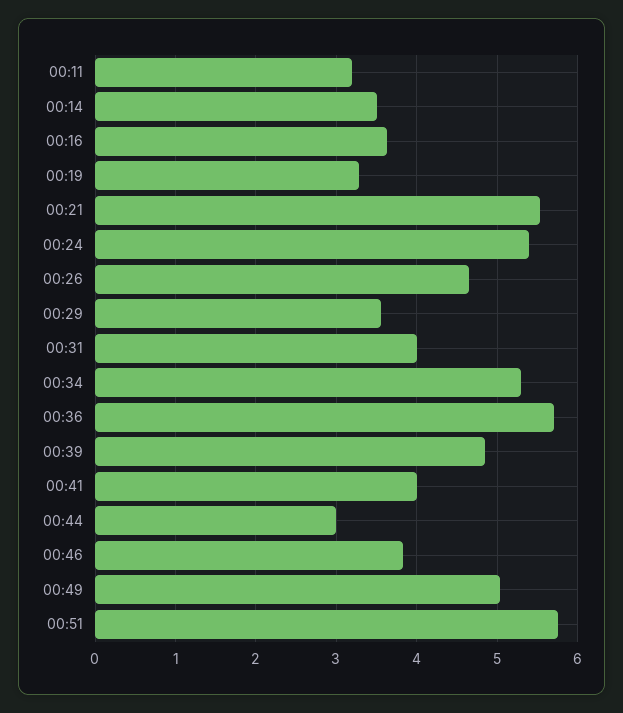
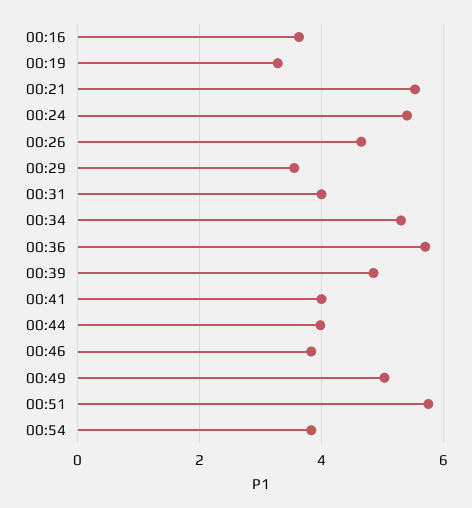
00:11: 3.2 -> none
00:14: 3.5 -> none
00:44: 3 -> 4
00:54: none -> 3.8

